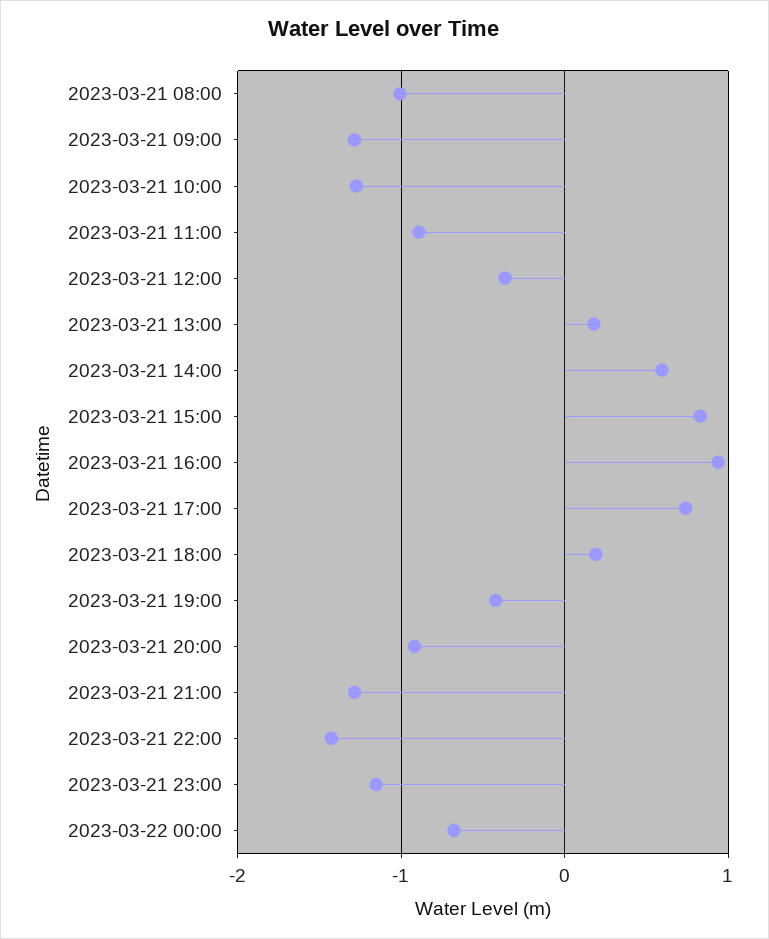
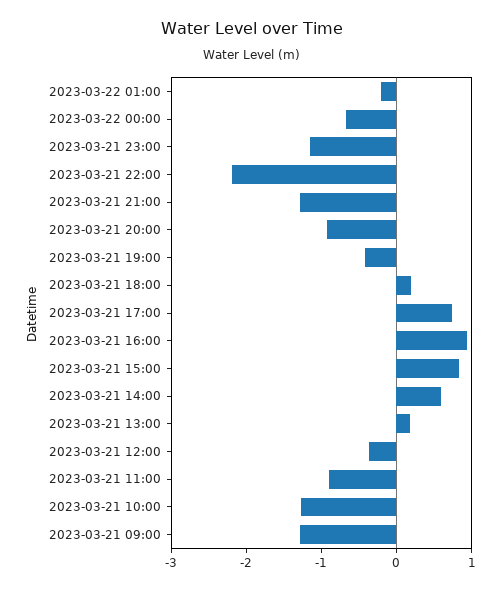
2023-03-21 08:00: -1 -> none
2023-03-21 22:00: -1.4 -> -2.2
2023-03-22 01:00: none -> -0.2

